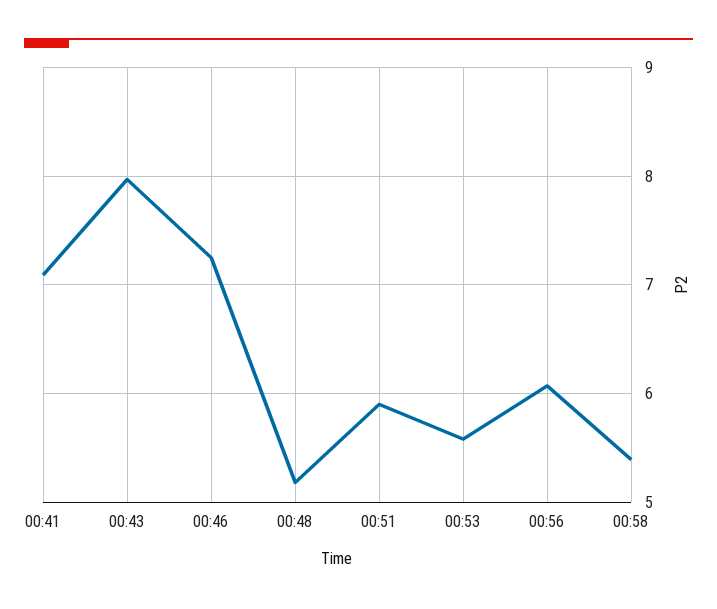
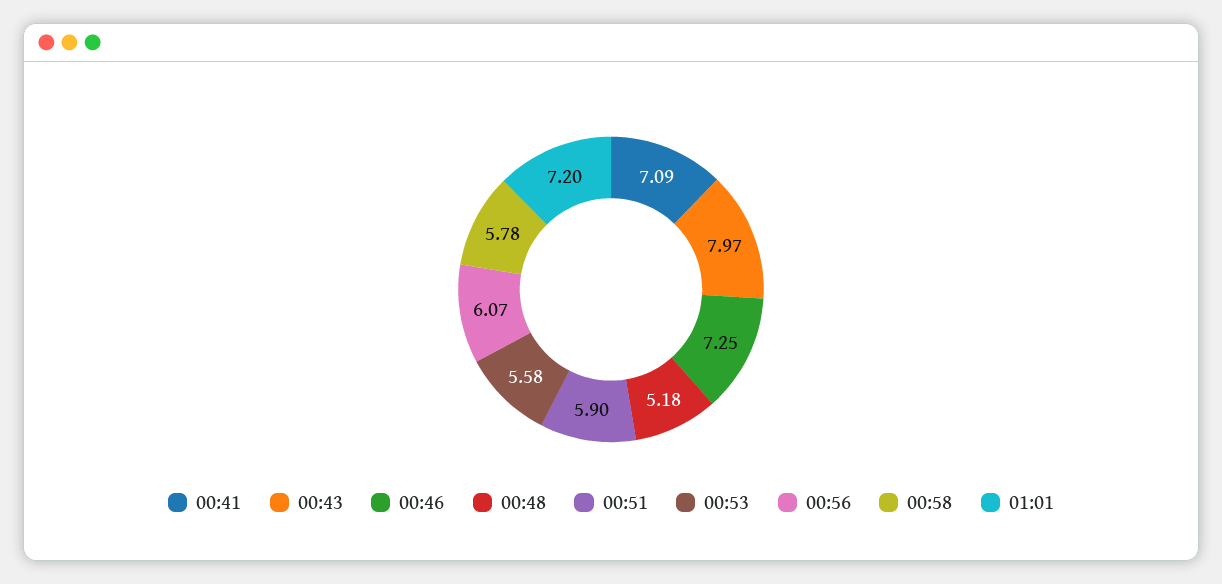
00:58: 5.4 -> 5.78
01:01: none -> 7.2

